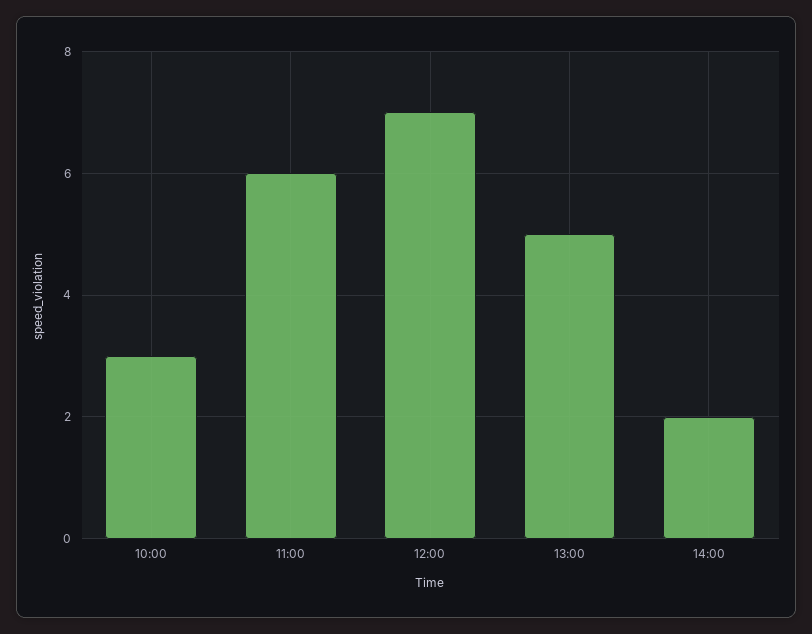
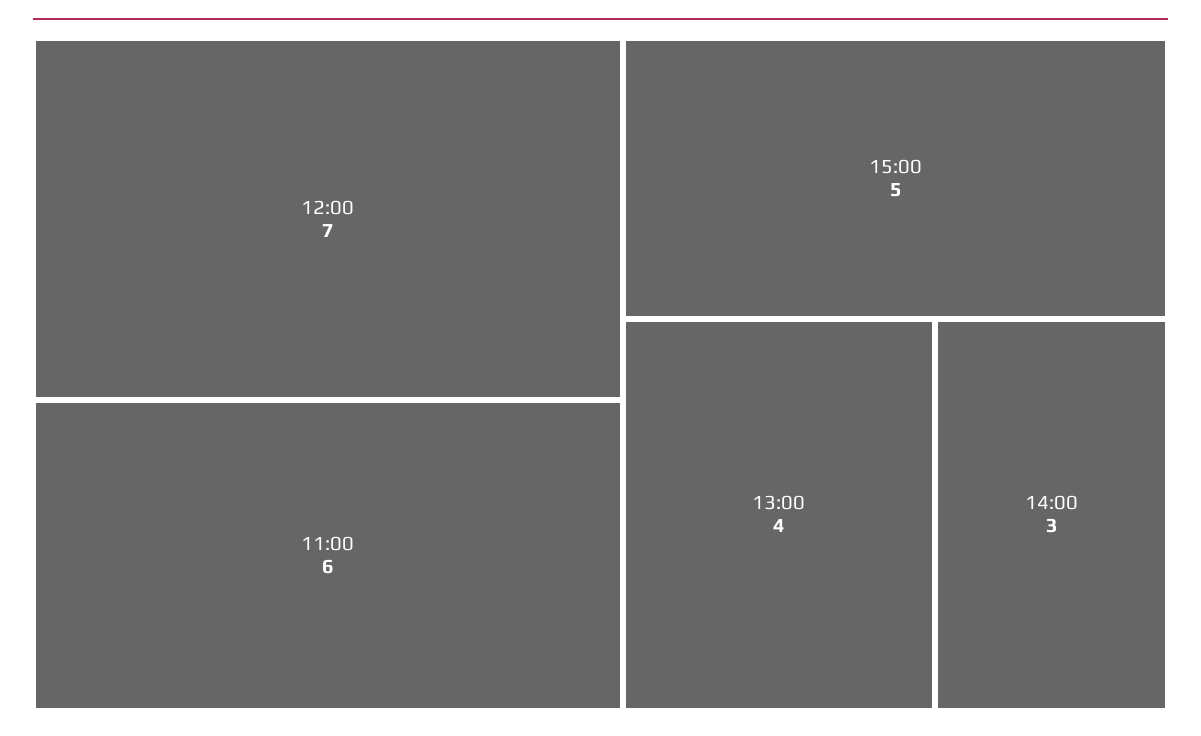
10:00: 3 -> none
13:00: 5 -> 4
14:00: 2 -> 3
15:00: none -> 5

